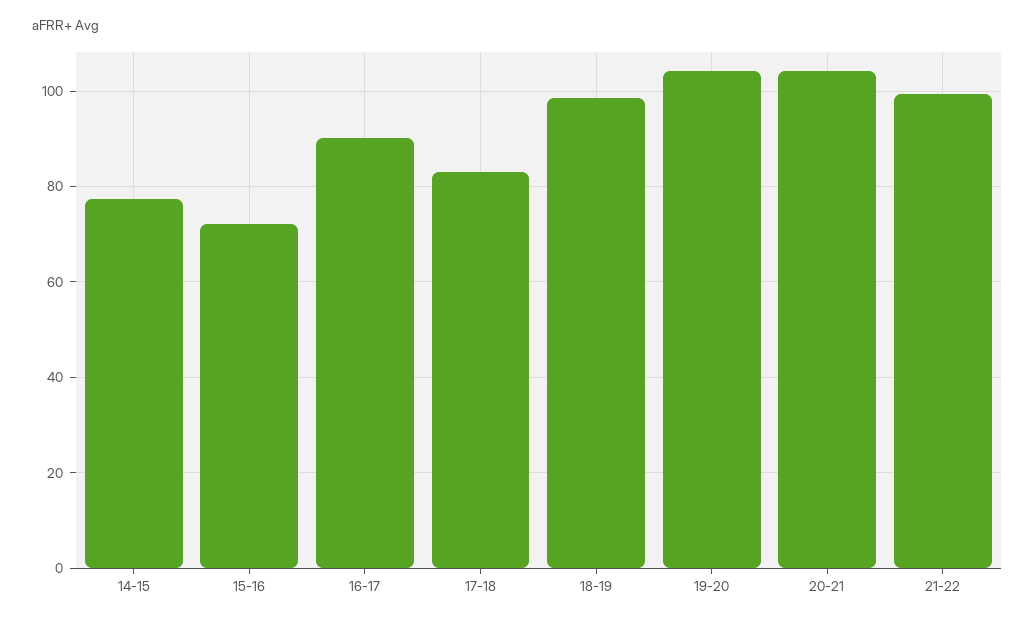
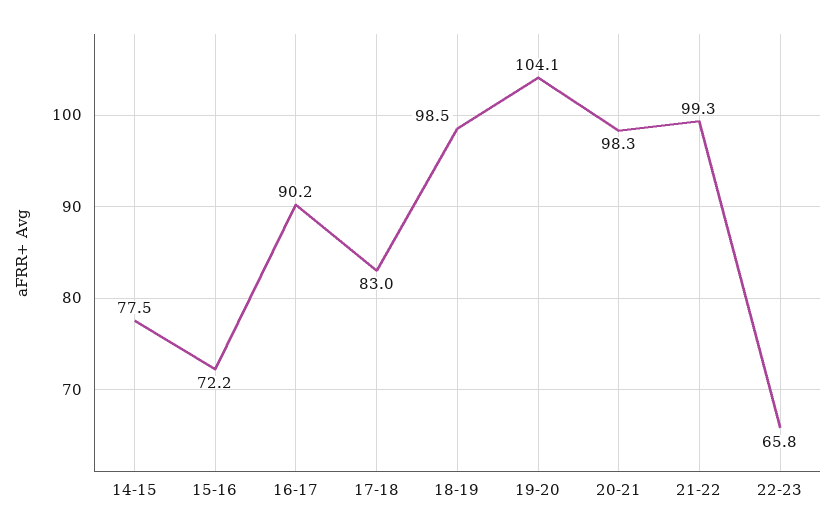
20-21: 104 -> 98.3
22-23: none -> 65.8

